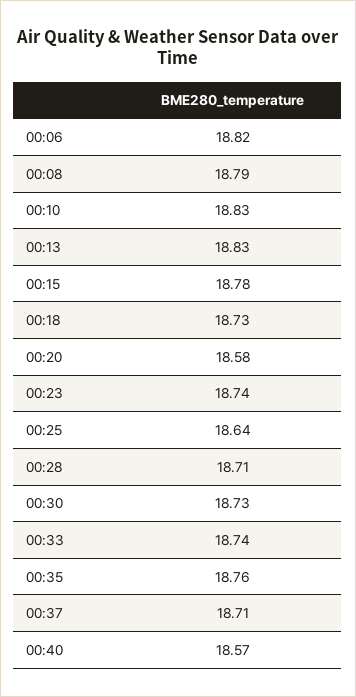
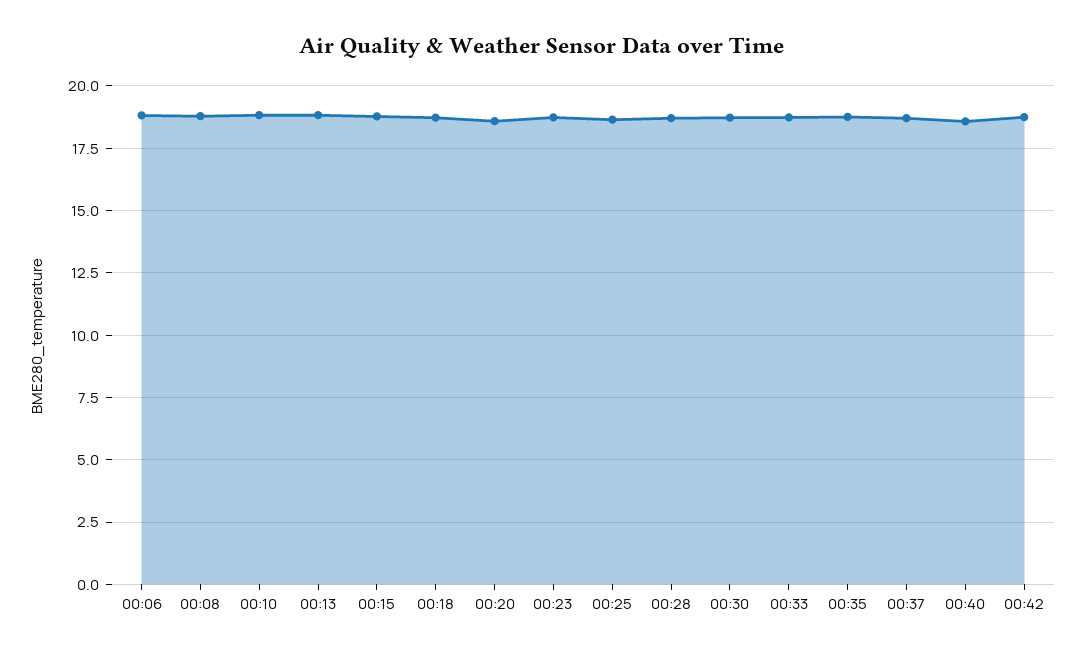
00:42: none -> 18.75

